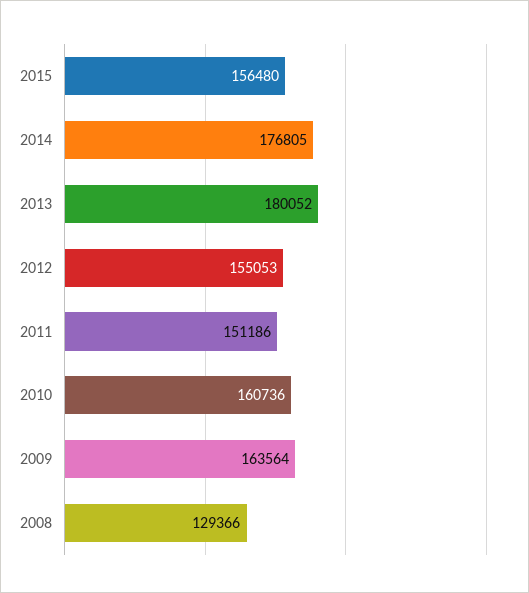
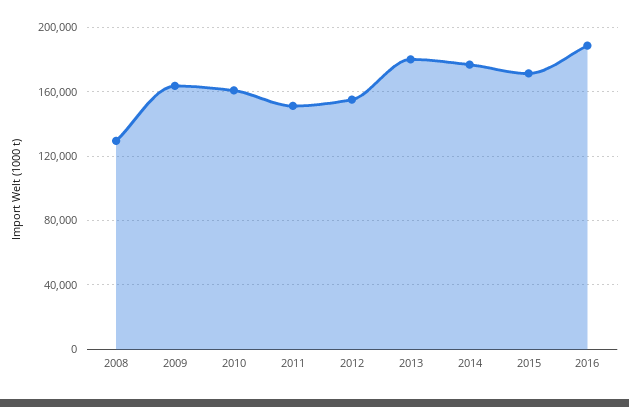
2015: 156480 -> 170000
2016: none -> 190000

